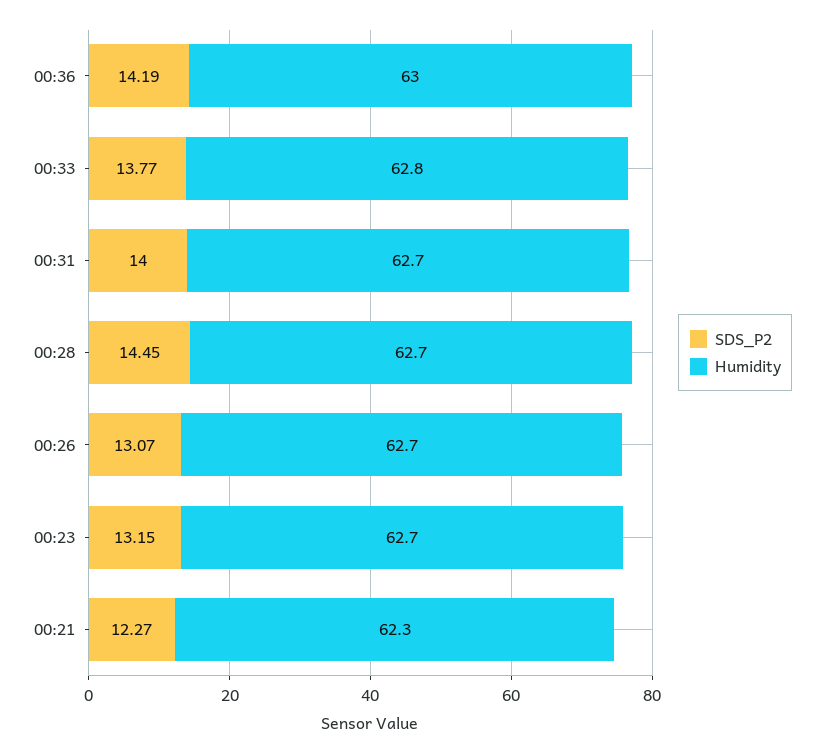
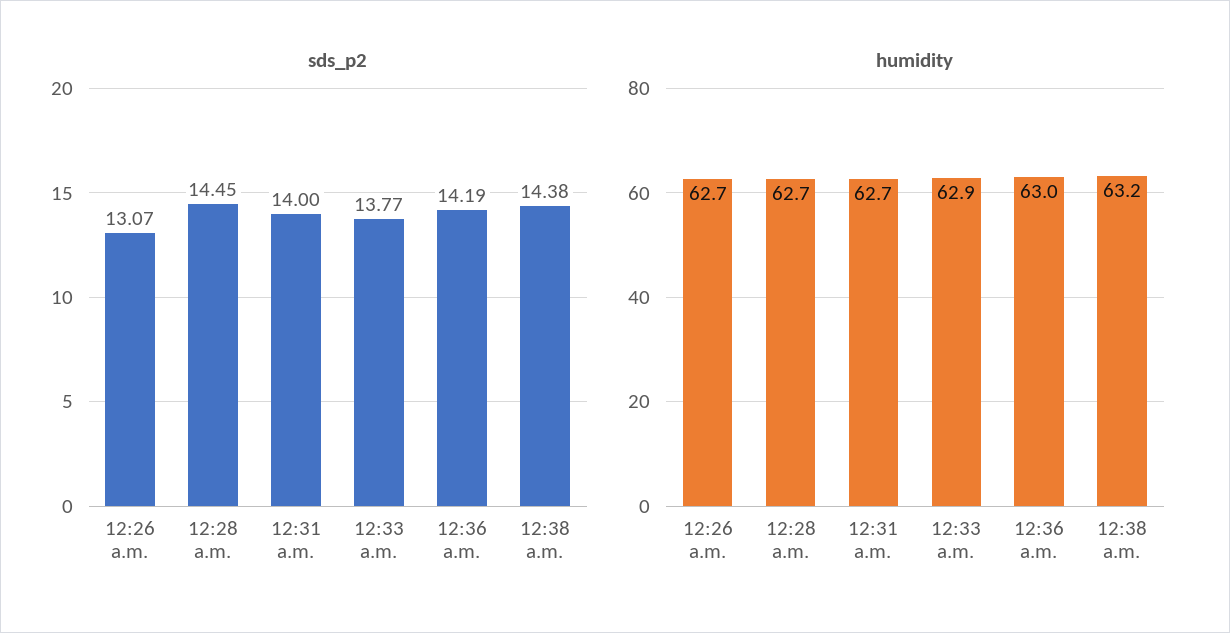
Humidity, 00:33: 62.8 -> 62.9
SDS_P2, 00:23: 13.15 -> none
Humidity, 00:23: 62.7 -> none
SDS_P2, 00:21: 12.27 -> none
Humidity, 00:21: 62.3 -> none
SDS_P2, 12:38 a.m.: none -> 14.38
Humidity, 12:38 a.m.: none -> 63.2

